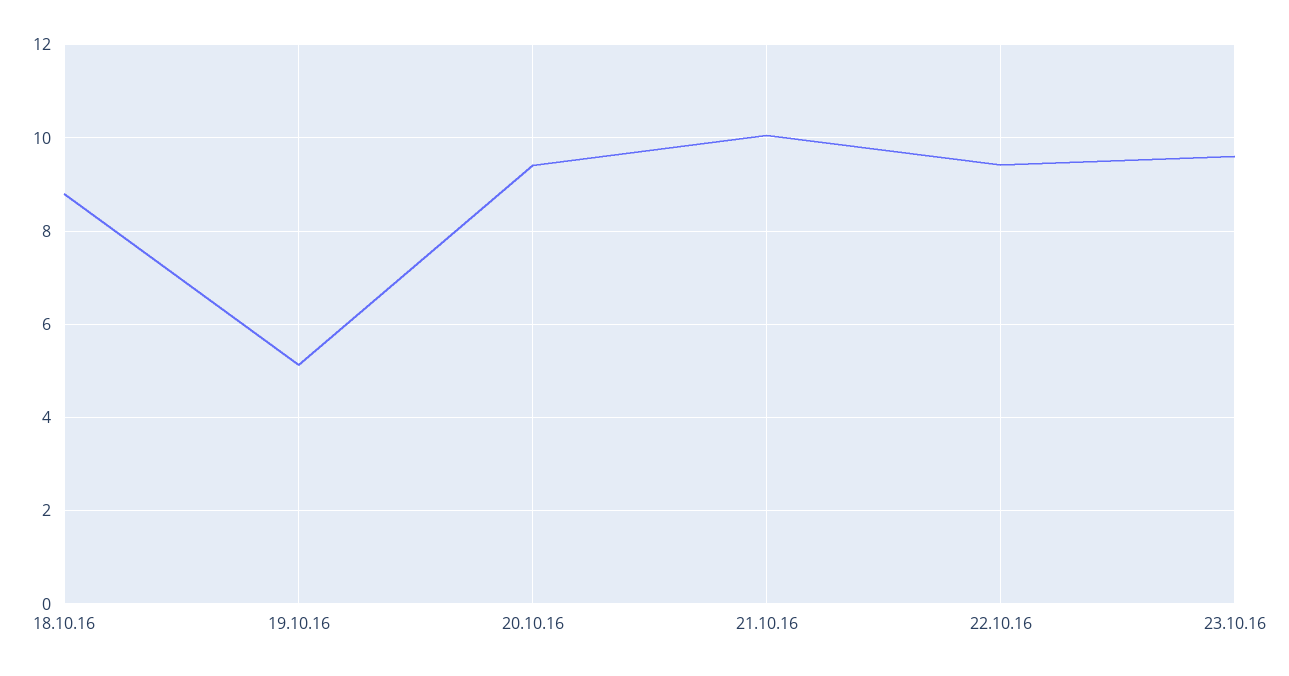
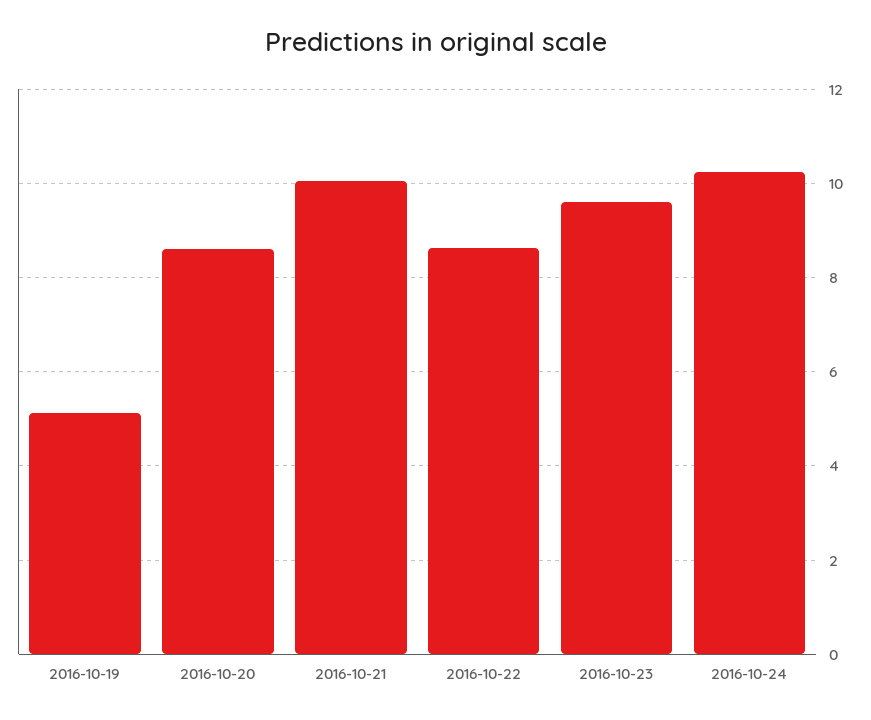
18.10.16: 8.8 -> none
20.10.16: 9.4 -> 8.6
22.10.16: 9.4 -> 8.6
2016-10-24: none -> 10.2

